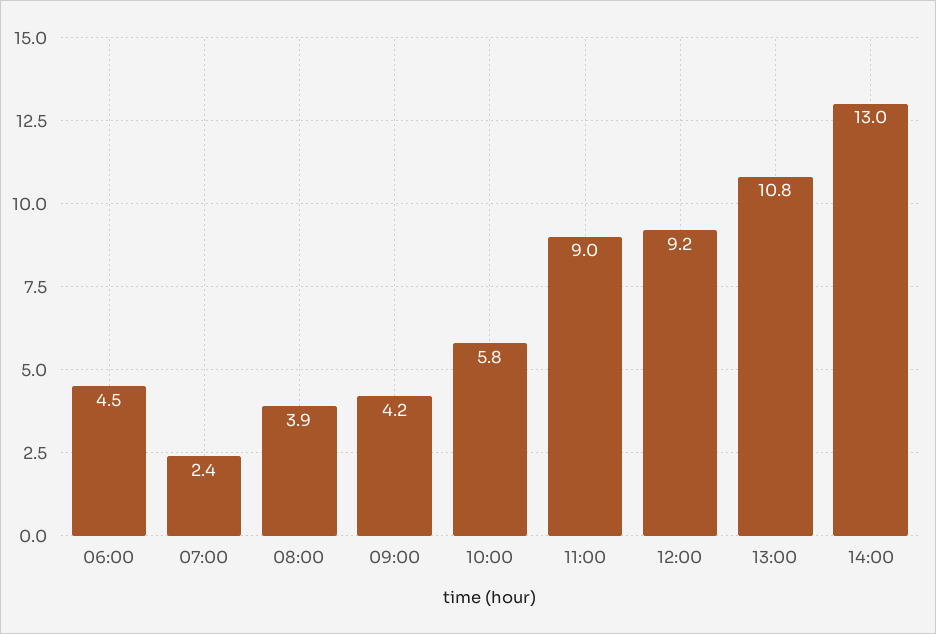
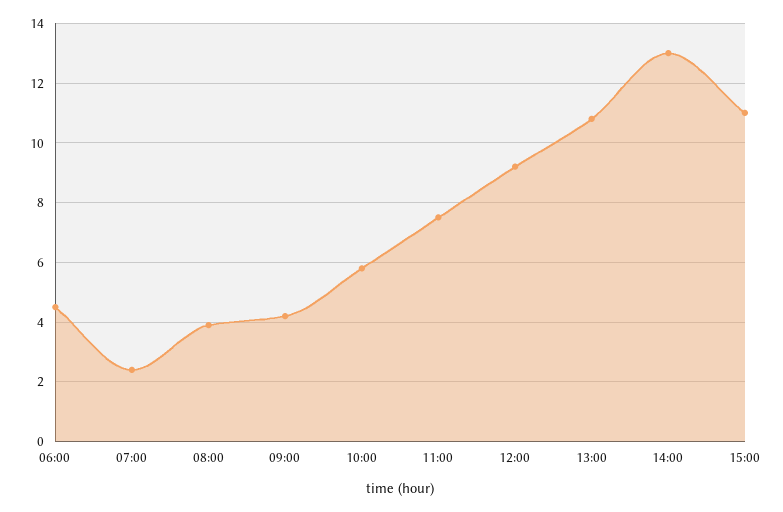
11:00: 9 -> 7.5
15:00: none -> 11

